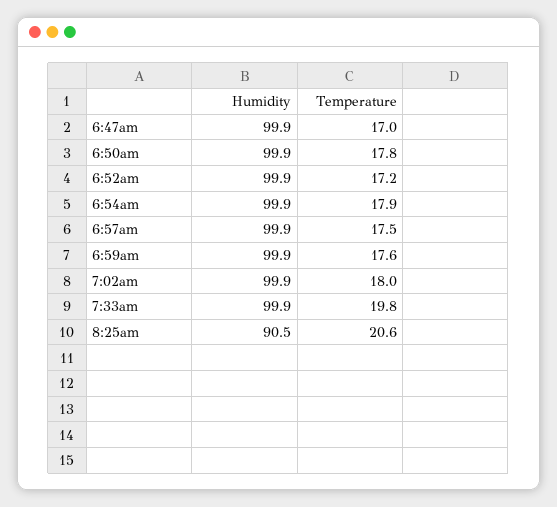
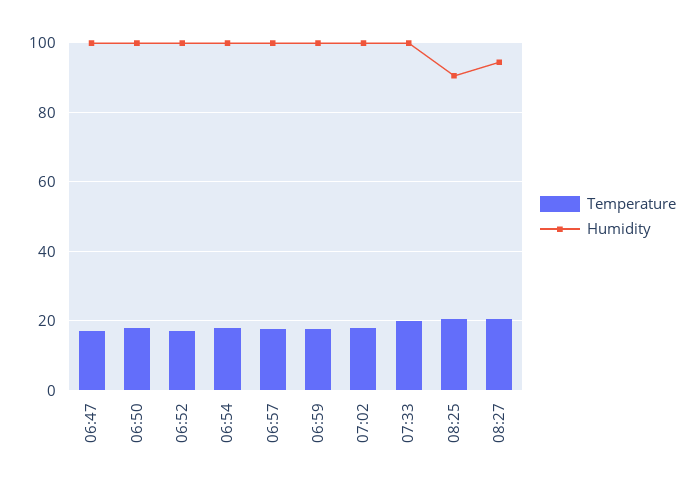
Temperature, 08:27: none -> 20
Humidity, 08:27: none -> 94

